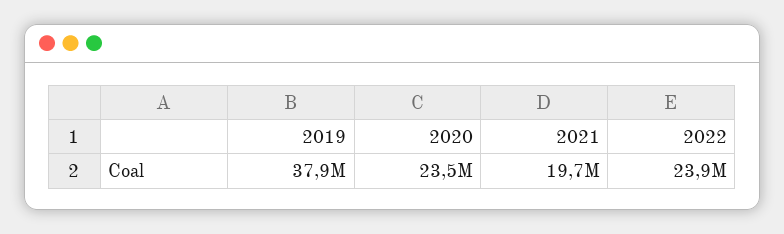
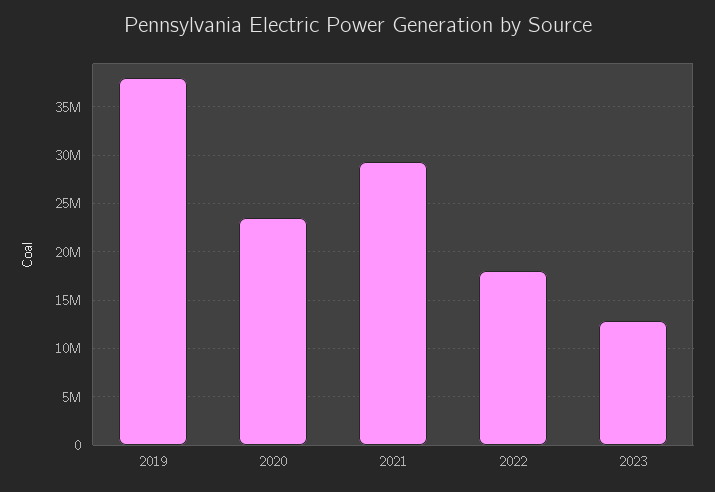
2021: 19700000 -> 29000000
2022: 23900000 -> 18000000
2023: none -> 13000000

